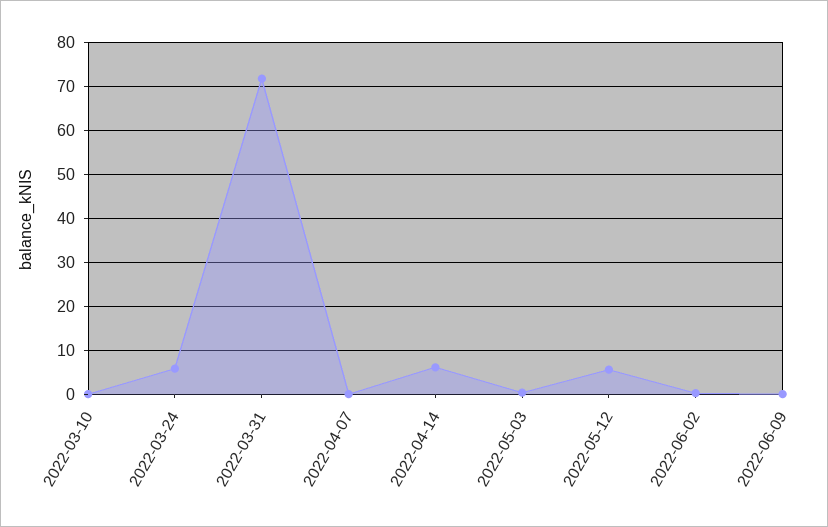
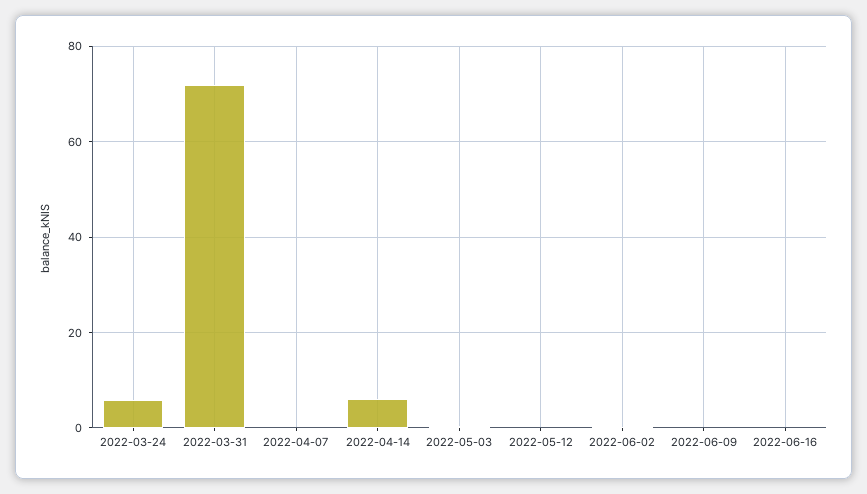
2022-03-10: 0 -> none
2022-05-12: 6 -> 0
2022-06-16: none -> 0

